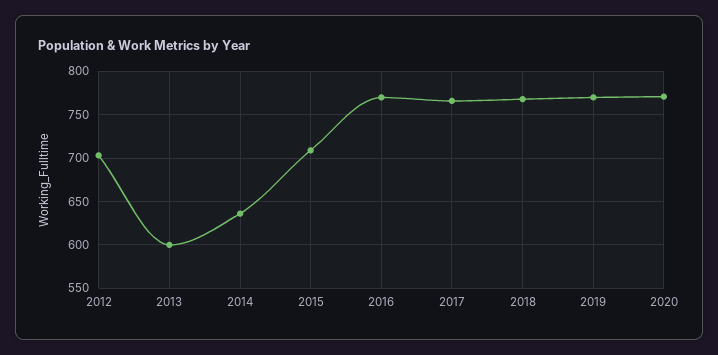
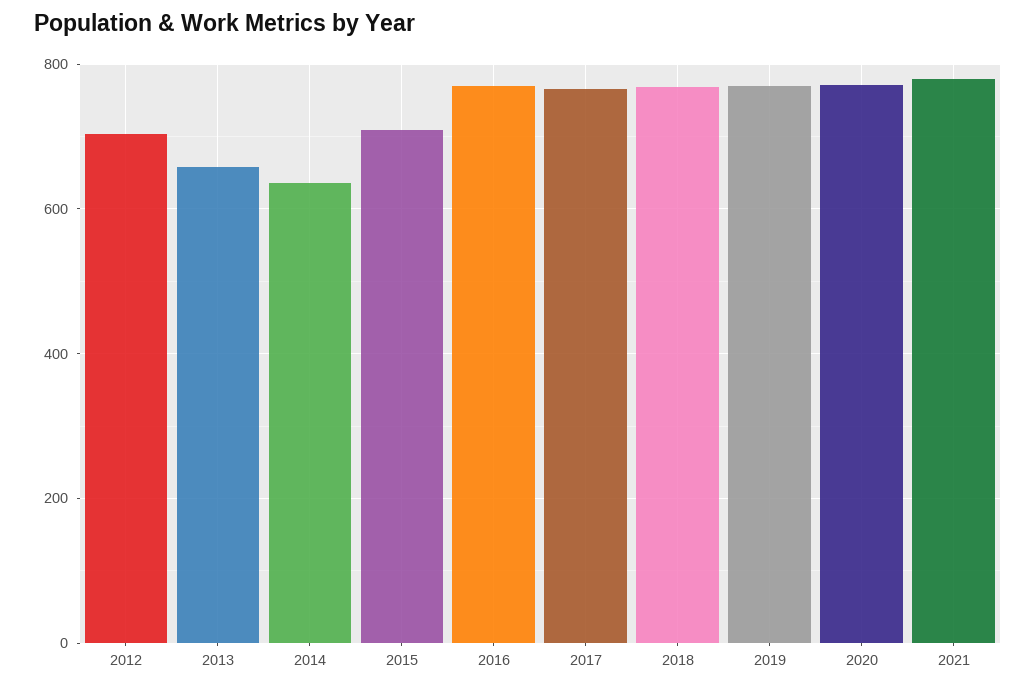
2013: 600 -> 660
2021: none -> 780

